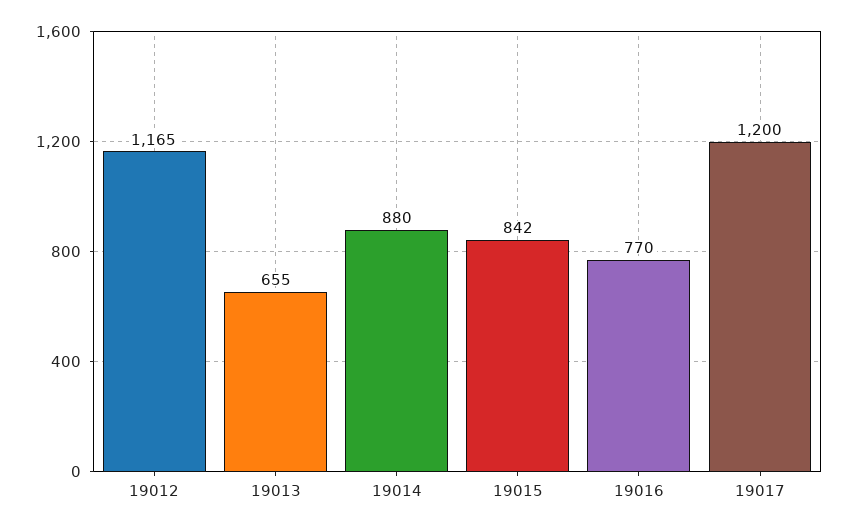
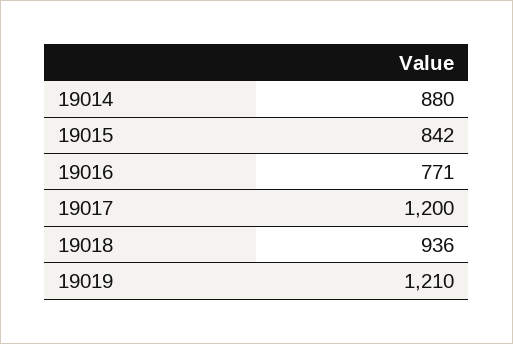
19012: 1165 -> none
19013: 655 -> none
19016: 770 -> 771
19018: none -> 936
19019: none -> 1210

